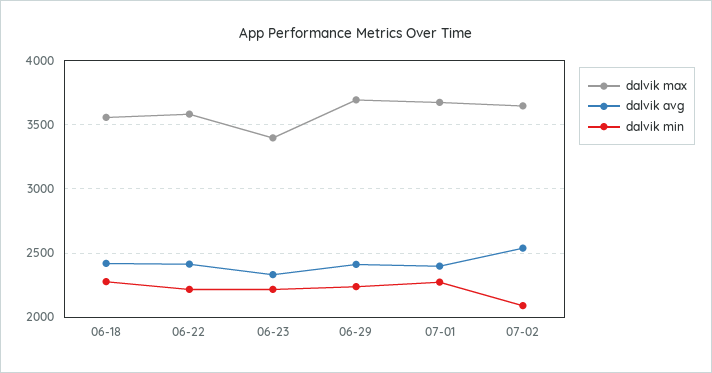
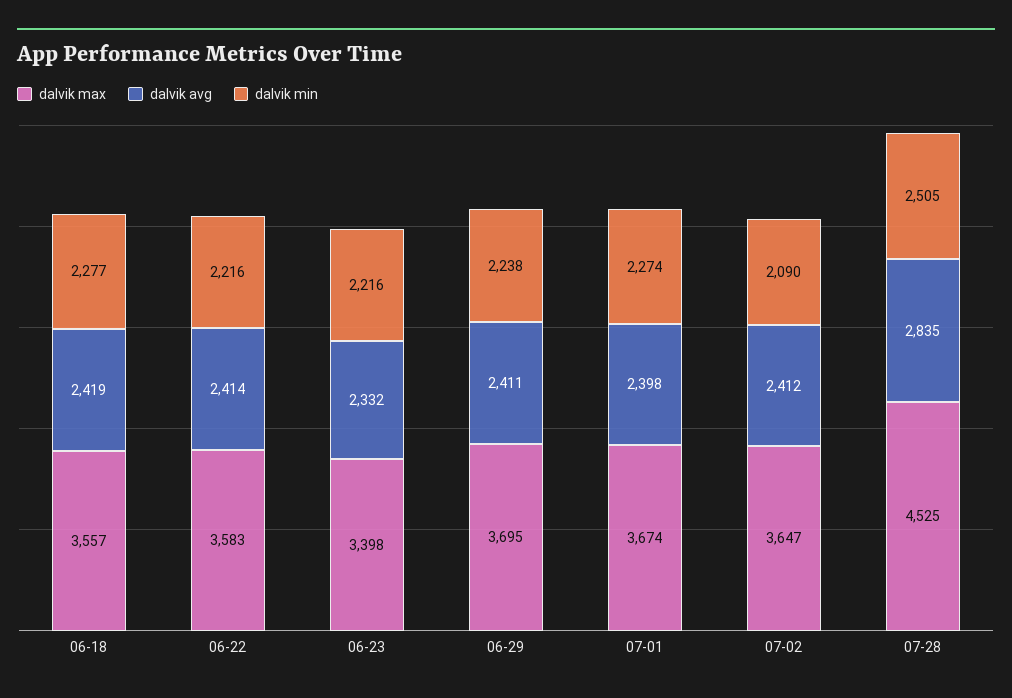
dalvik avg, 07-02: 2550 -> 2412
dalvik max, 07-28: none -> 4525
dalvik avg, 07-28: none -> 2835
dalvik min, 07-28: none -> 2505

